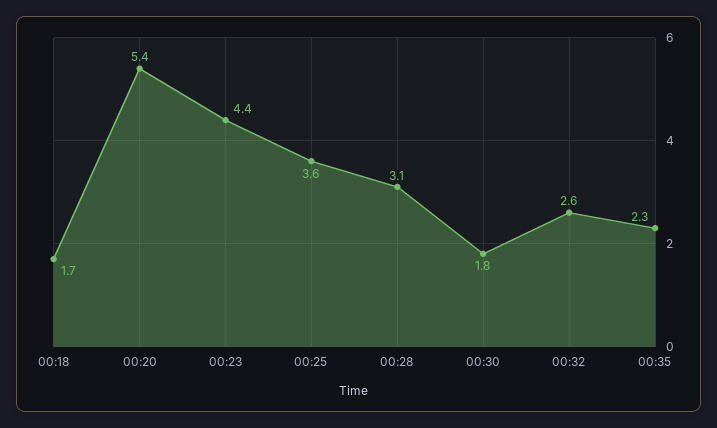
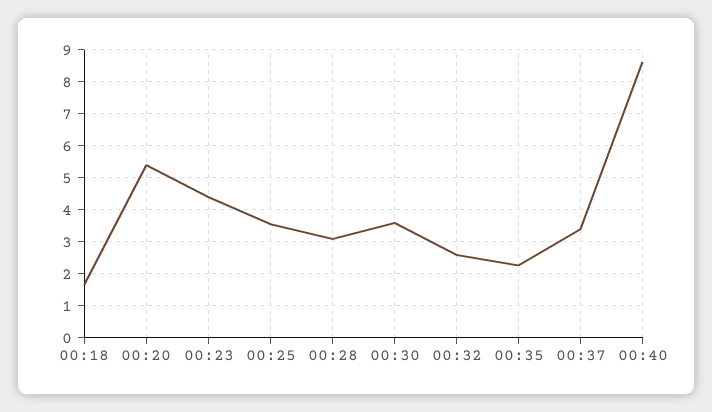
00:30: 1.8 -> 3.6
00:37: none -> 3.4
00:40: none -> 8.6

